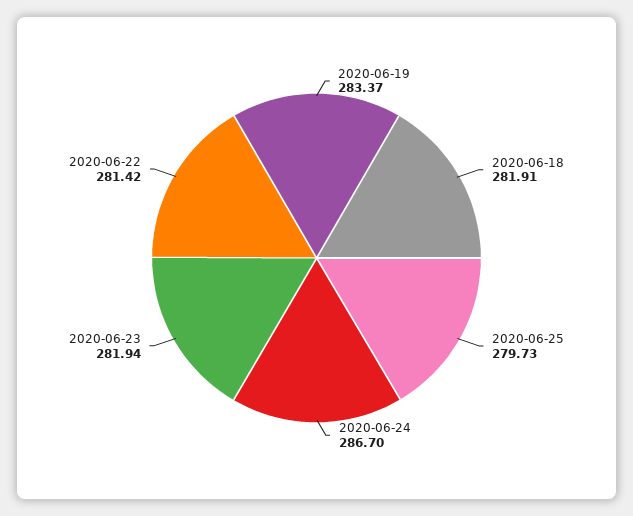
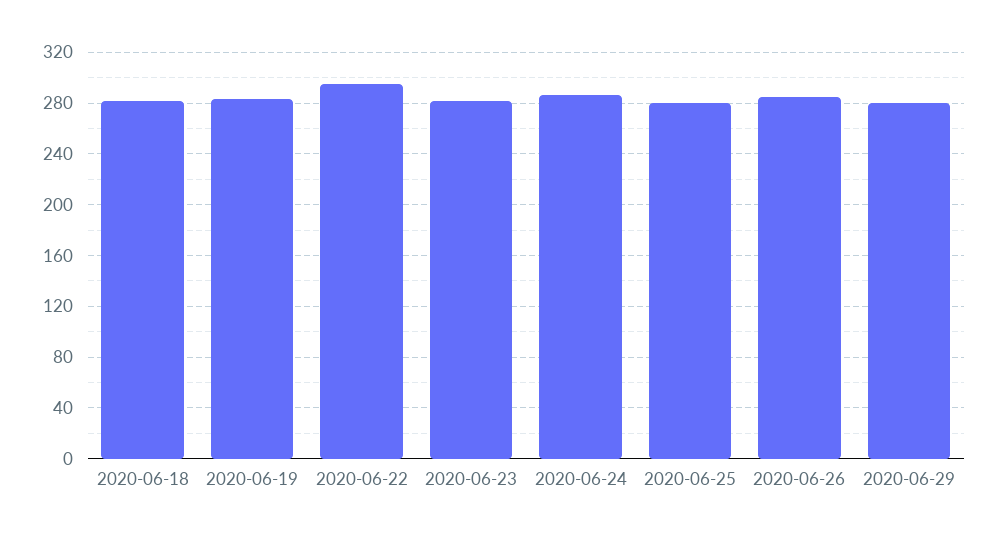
2020-06-22: 281.42 -> 295
2020-06-26: none -> 285
2020-06-29: none -> 280

